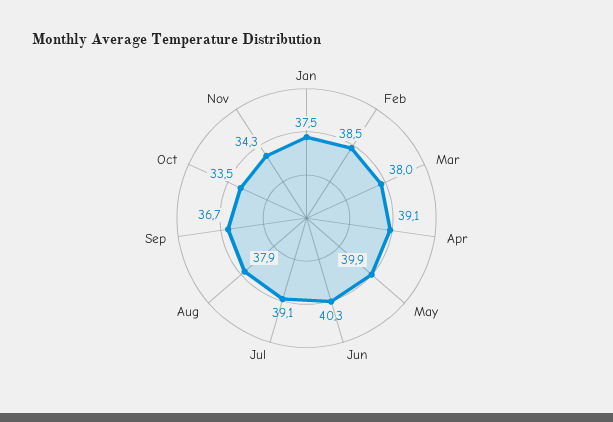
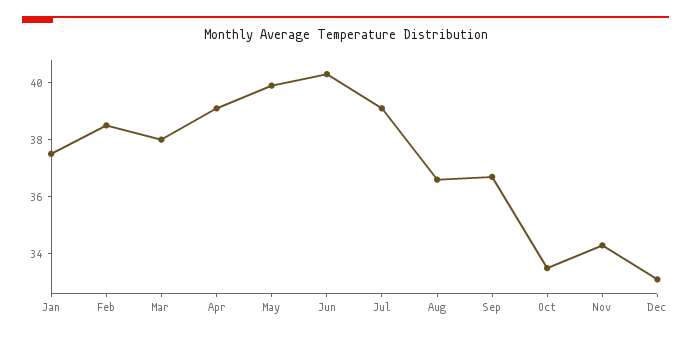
Aug: 37.9 -> 36.5
Dec: none -> 33

